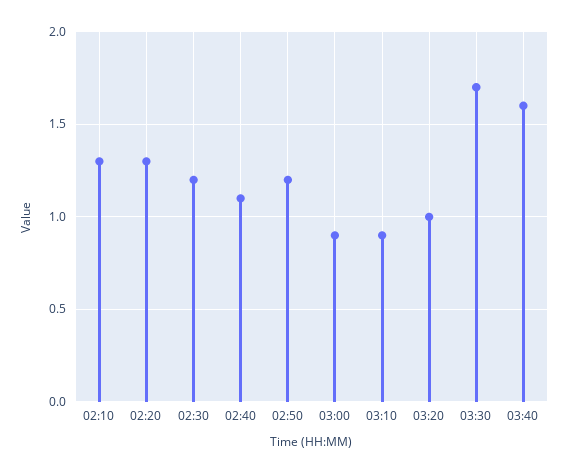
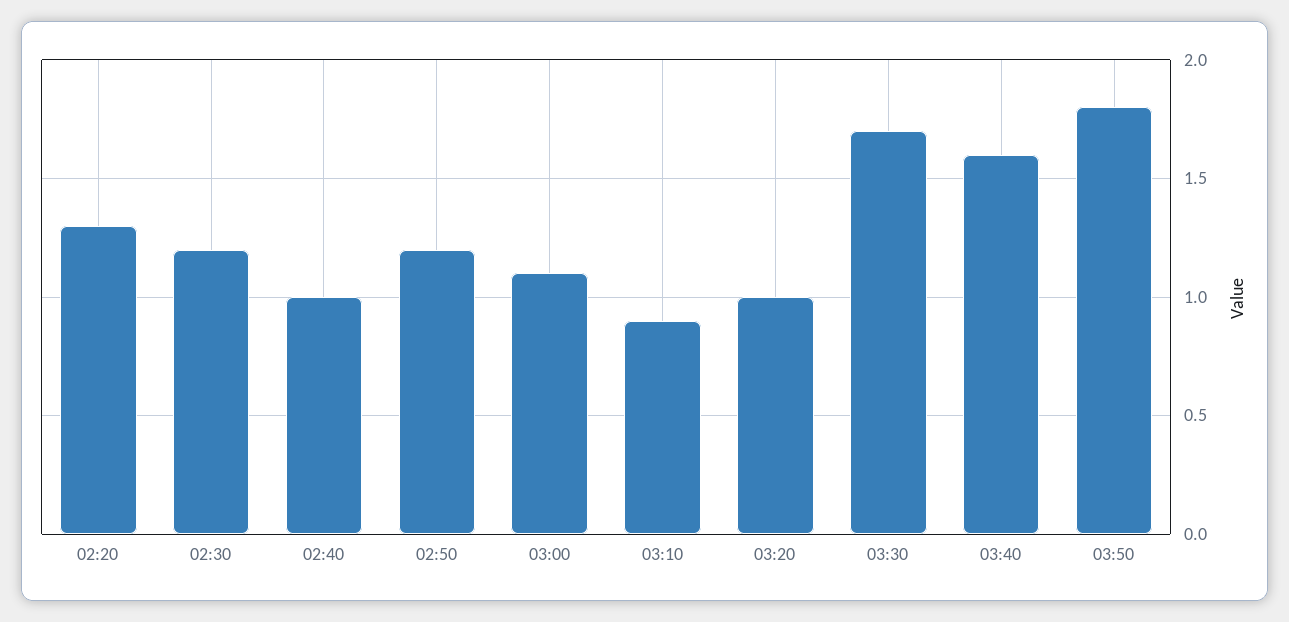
02:10: 1.3 -> none
02:40: 1.1 -> 1
03:00: 0.9 -> 1.1
03:50: none -> 1.8

